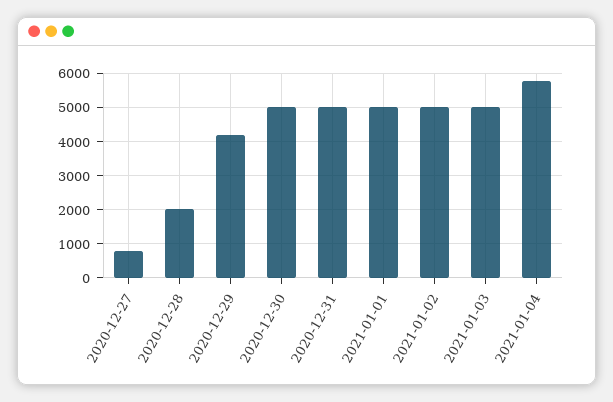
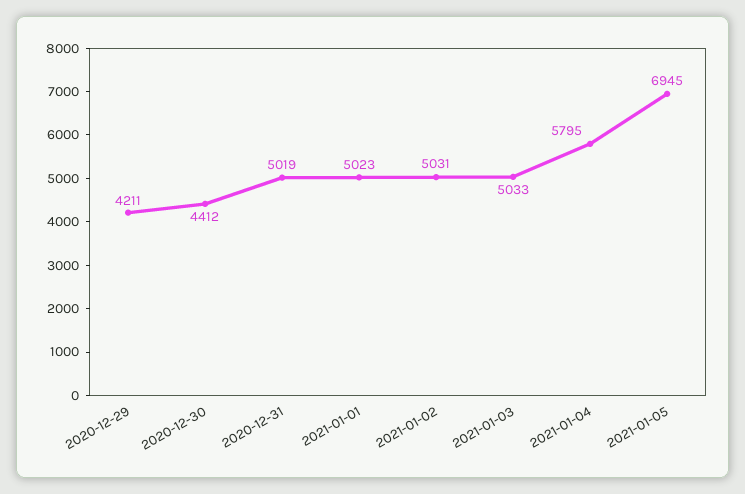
2020-12-27: 800 -> none
2020-12-28: 2000 -> none
2020-12-30: 5000 -> 4412
2021-01-05: none -> 6945

